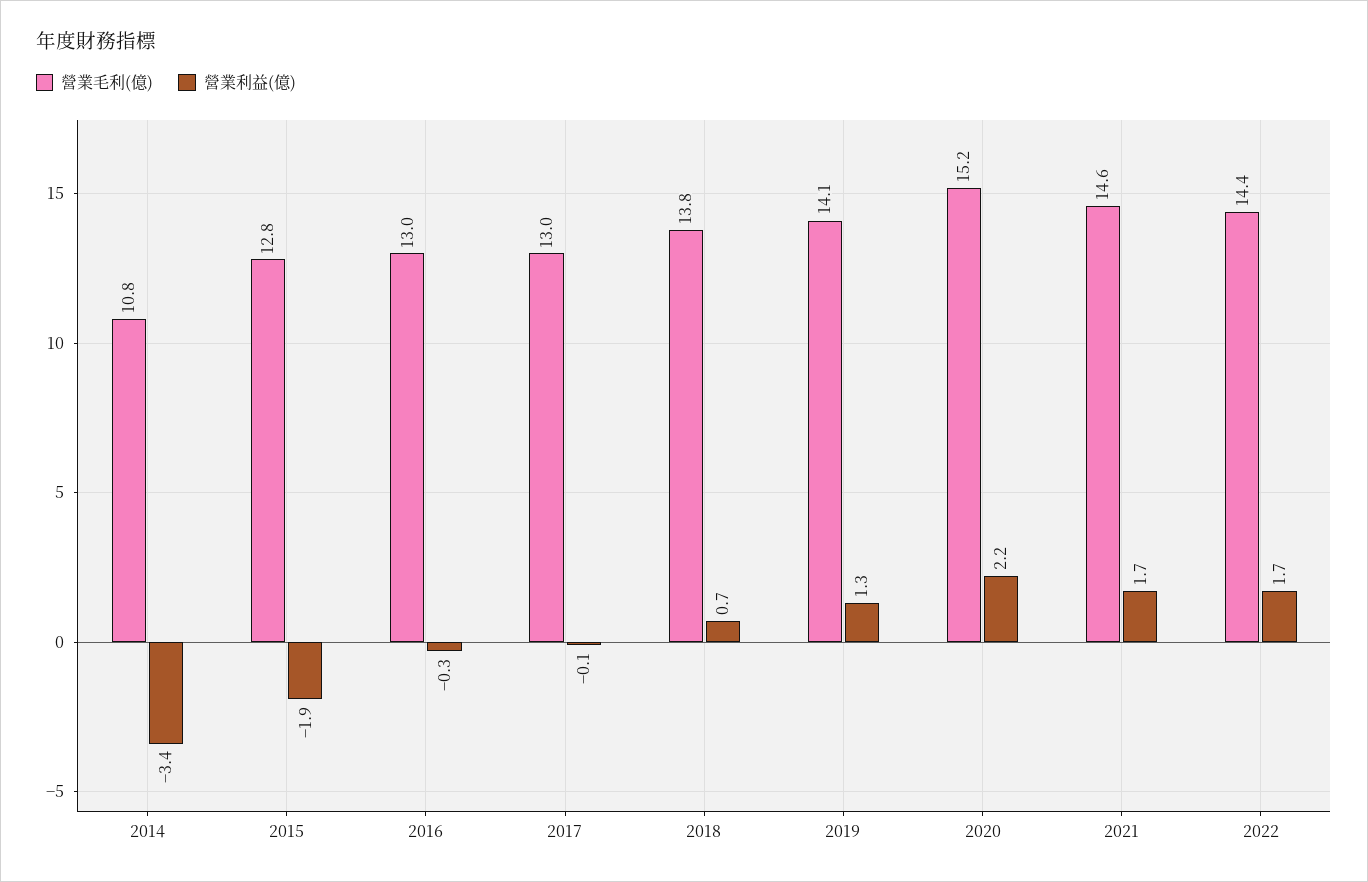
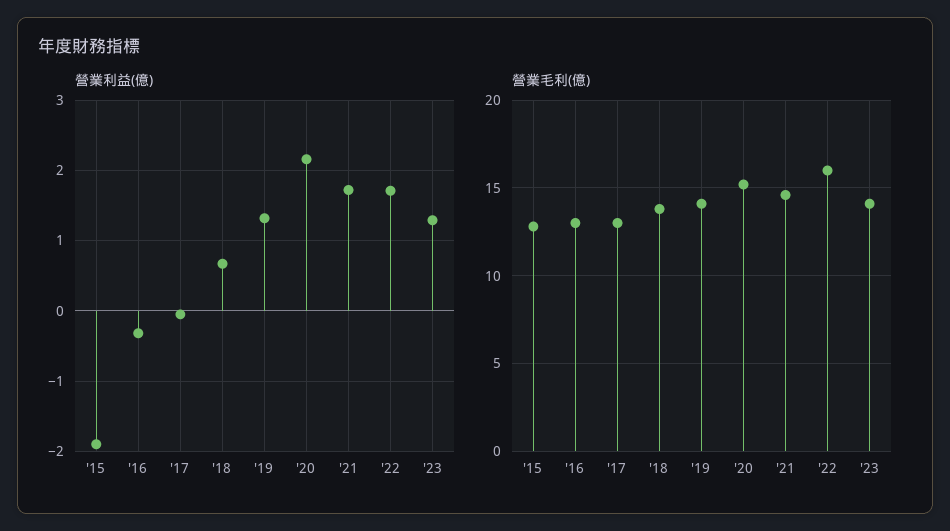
營業毛利(億), 2014: 10.8 -> none
營業利益(億), 2014: -3.4 -> none
營業毛利(億), 2022: 14.4 -> 16
營業利益(億), '23: none -> 1.3
營業毛利(億), '23: none -> 14

